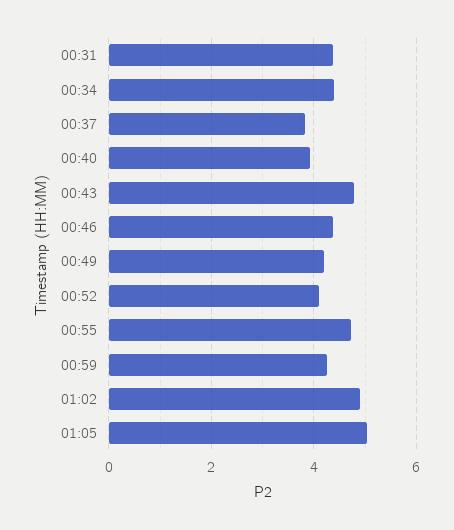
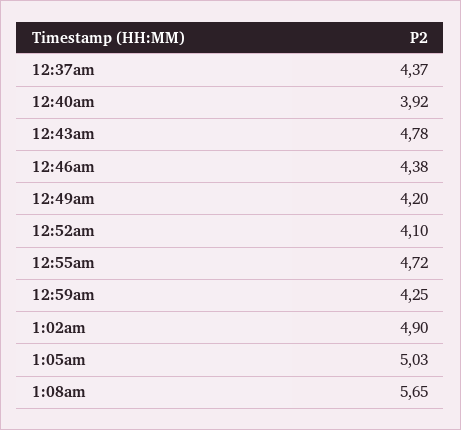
00:31: 4.4 -> none
00:34: 4.4 -> none
00:37: 3.8 -> 4.37
1:08am: none -> 5.65

